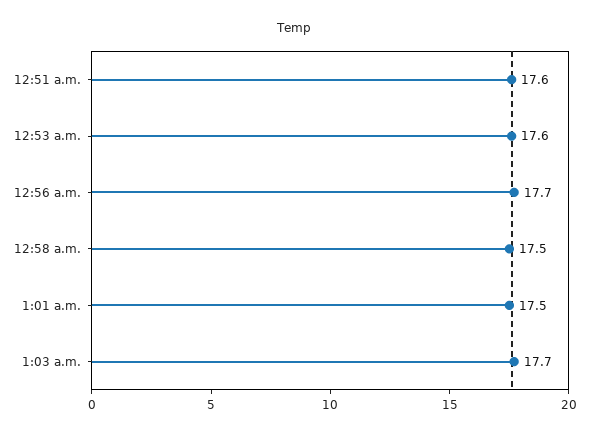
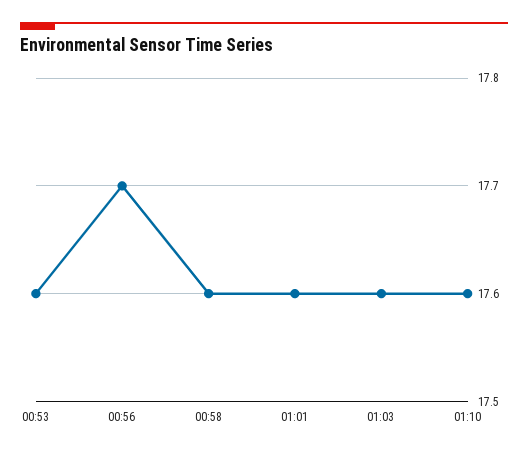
12:51 a.m.: 17.6 -> none
12:58 a.m.: 17.5 -> 17.6
1:01 a.m.: 17.5 -> 17.6
1:03 a.m.: 17.7 -> 17.6
01:10: none -> 17.6

